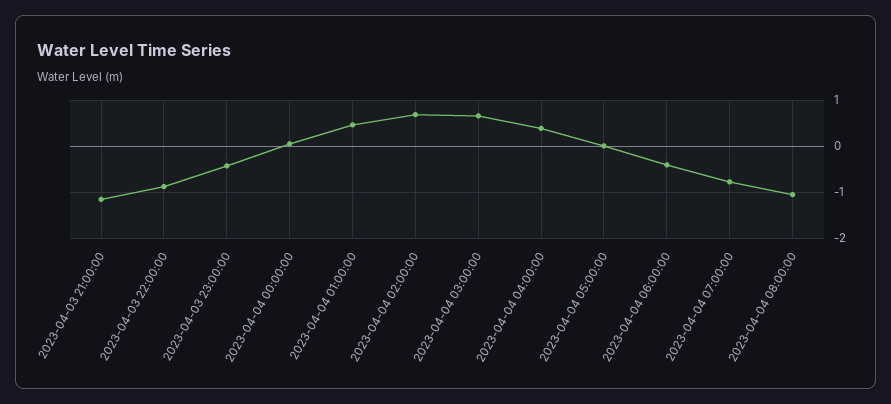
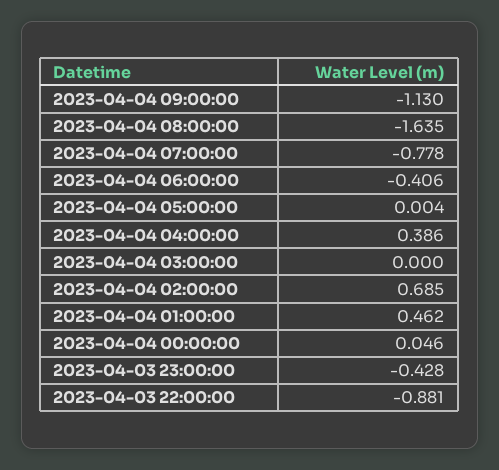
2023-04-03 21:00:00: -1.2 -> none
2023-04-04 03:00:00: 0.6 -> 0
2023-04-04 08:00:00: -1 -> -1.635
2023-04-04 09:00:00: none -> -1.13

